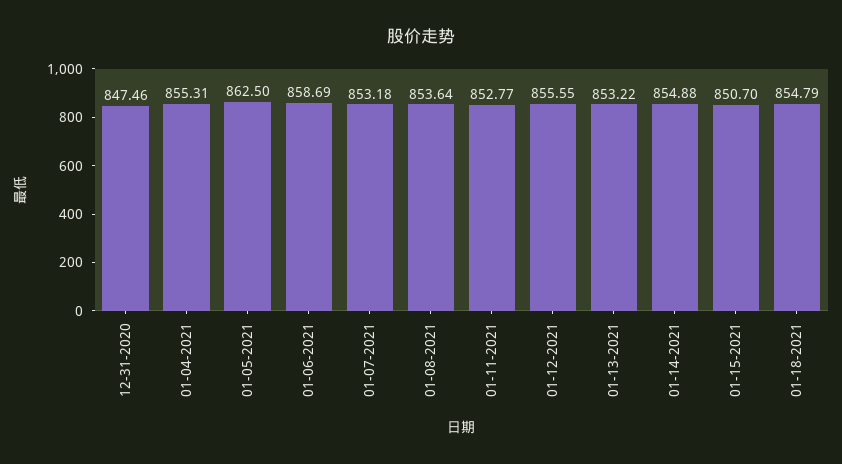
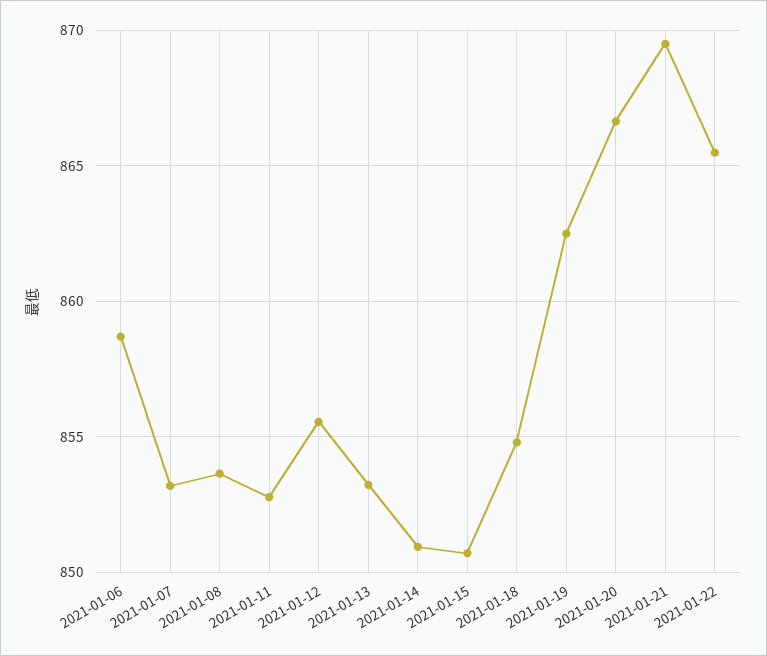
12-31-2020: 847.46 -> none
01-04-2021: 855.31 -> none
01-05-2021: 862.5 -> none
01-14-2021: 854.88 -> 851
2021-01-19: none -> 862.5
2021-01-20: none -> 866.5
2021-01-21: none -> 869.5
2021-01-22: none -> 865.5

